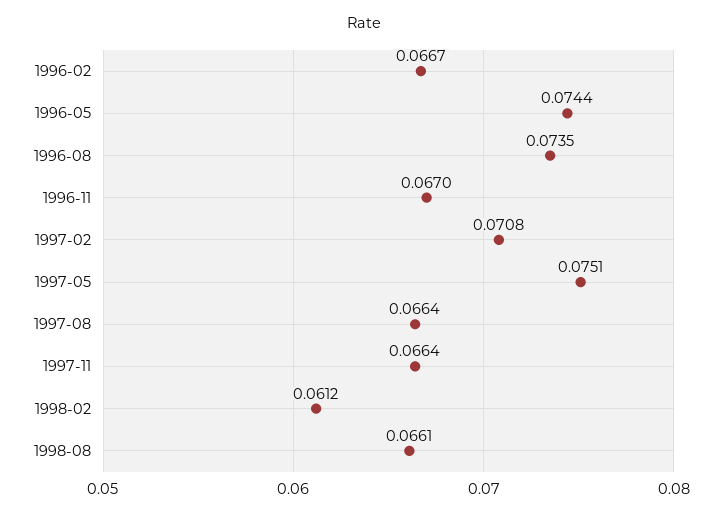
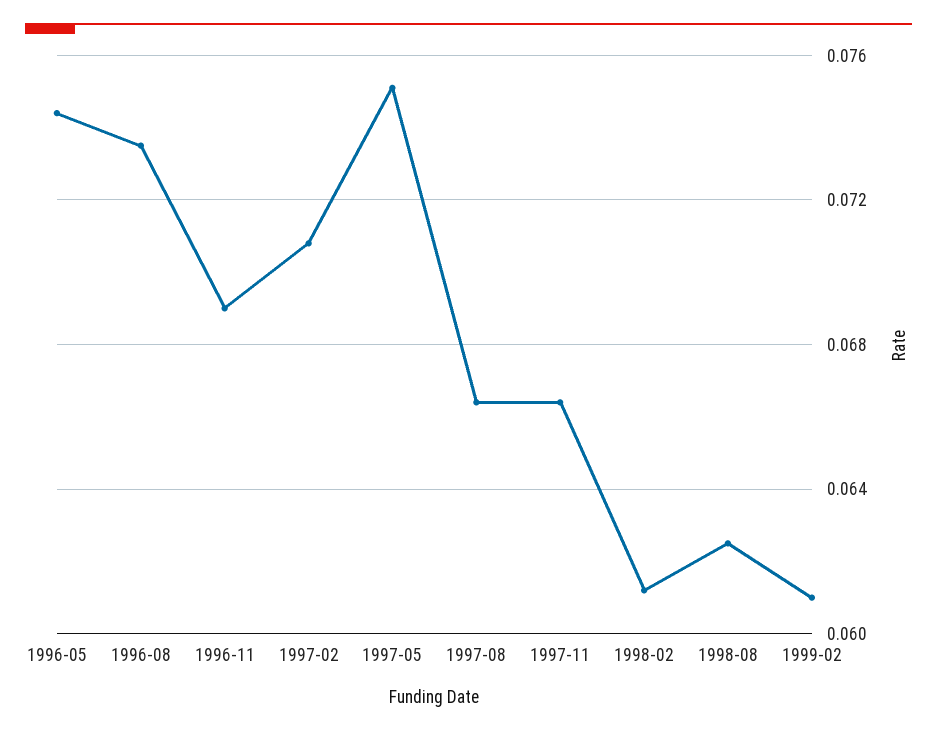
1996-02: 0.0667 -> none
1996-11: 0.067 -> 0.069
1998-08: 0.0661 -> 0.0625
1999-02: none -> 0.061

